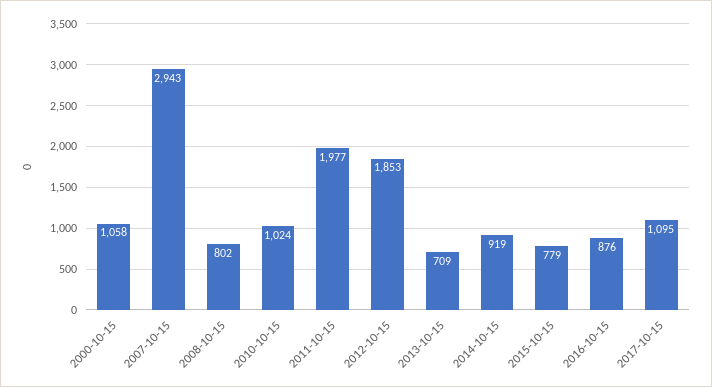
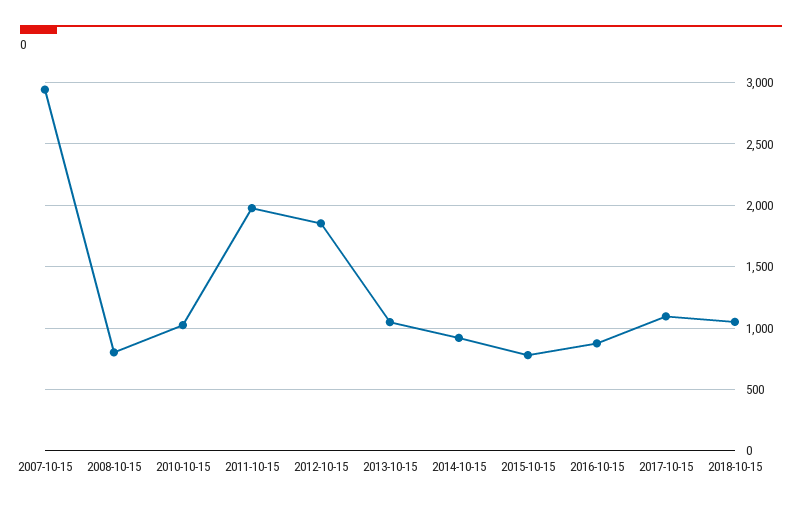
2000-10-15: 1058 -> none
2013-10-15: 709 -> 1050
2018-10-15: none -> 1050

